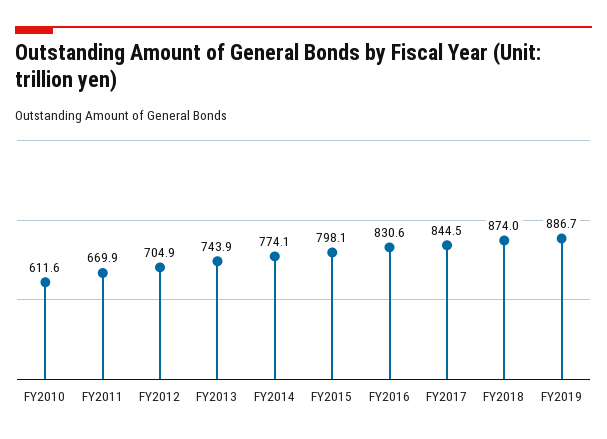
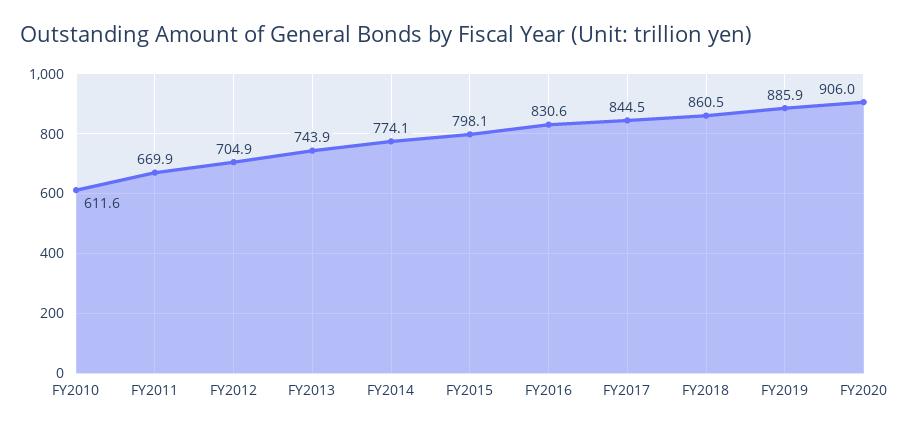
FY2018: 874 -> 860.5
FY2019: 886.7 -> 885.9
FY2020: none -> 906

